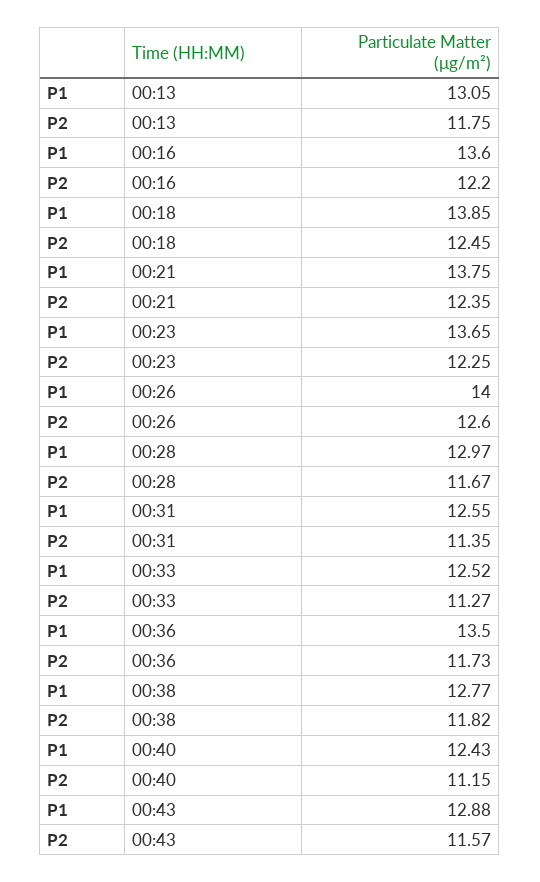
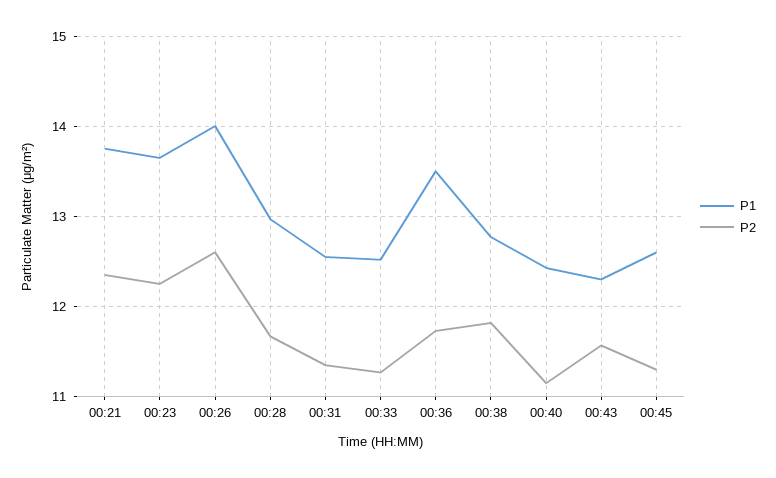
P1, 00:13: 13.05 -> none
P2, 00:13: 11.75 -> none
P1, 00:16: 13.6 -> none
P2, 00:16: 12.2 -> none
P1, 00:18: 13.85 -> none
P2, 00:18: 12.45 -> none
P1, 00:43: 12.88 -> 12.3
P1, 00:45: none -> 12.6
P2, 00:45: none -> 11.3

